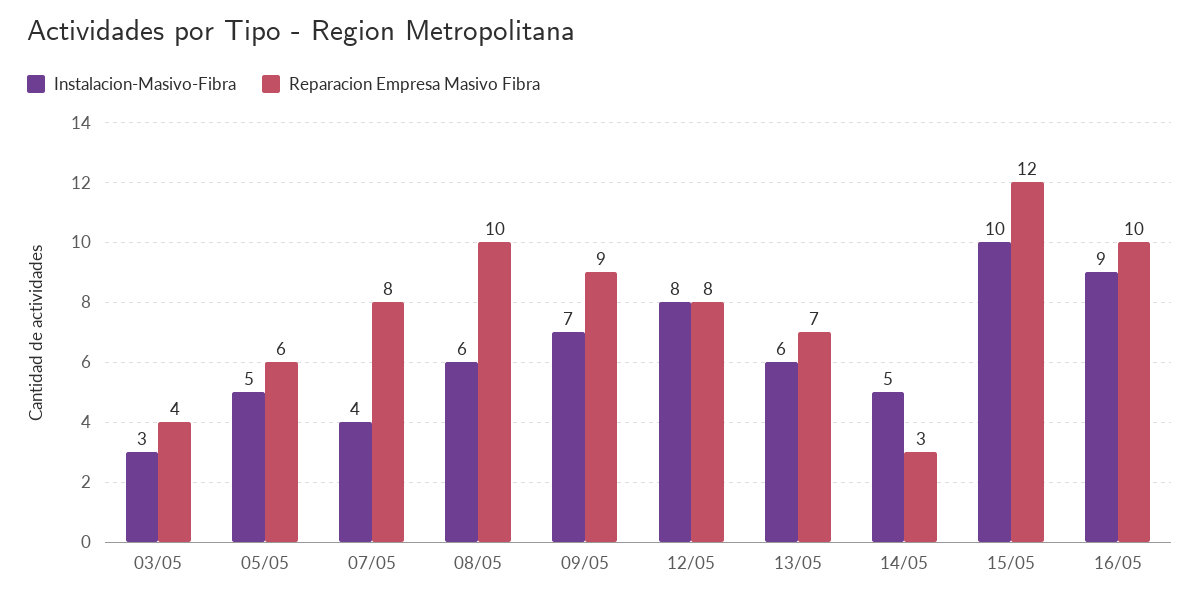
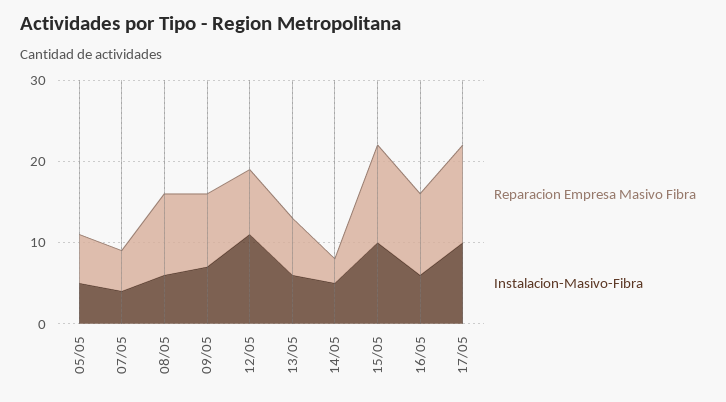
Instalacion-Masivo-Fibra, 03/05: 3 -> none
Reparacion Empresa Masivo Fibra, 03/05: 4 -> none
Reparacion Empresa Masivo Fibra, 07/05: 8 -> 5
Instalacion-Masivo-Fibra, 12/05: 8 -> 11
Instalacion-Masivo-Fibra, 16/05: 9 -> 6
Reparacion Empresa Masivo Fibra, 17/05: none -> 12
Instalacion-Masivo-Fibra, 17/05: none -> 10

